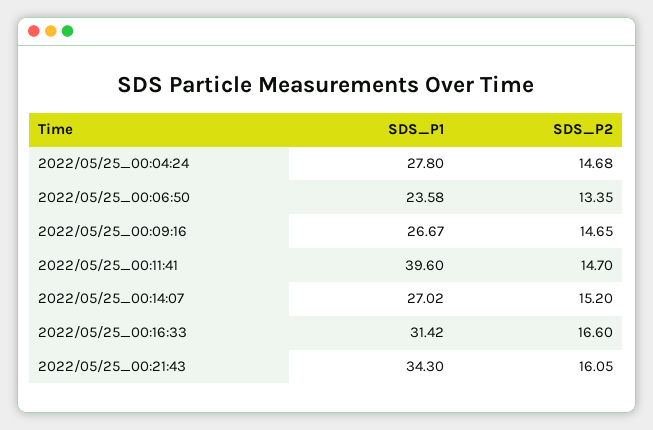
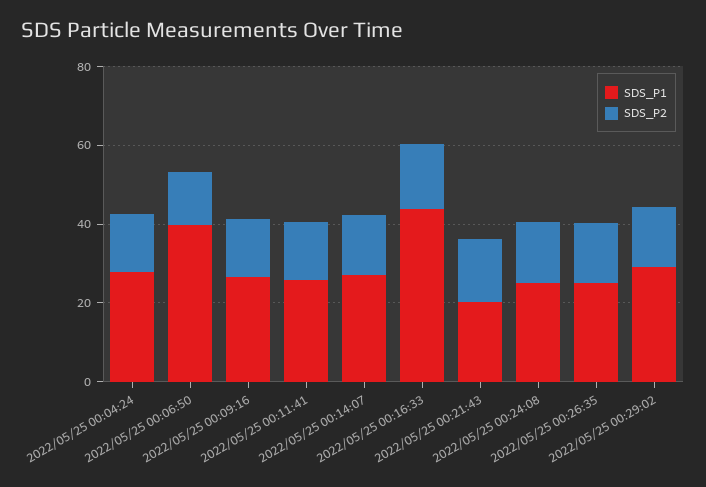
SDS_P1, 2022/05/25_00:06:50: 23.58 -> 40
SDS_P1, 2022/05/25_00:11:41: 39.6 -> 25
SDS_P1, 2022/05/25_00:16:33: 31.42 -> 45
SDS_P1, 2022/05/25_00:21:43: 34.3 -> 20
SDS_P1, 2022/05/25 00:24:08: none -> 25
SDS_P2, 2022/05/25 00:24:08: none -> 15
SDS_P1, 2022/05/25 00:26:35: none -> 25
SDS_P2, 2022/05/25 00:26:35: none -> 15
SDS_P1, 2022/05/25 00:29:02: none -> 30
SDS_P2, 2022/05/25 00:29:02: none -> 15

